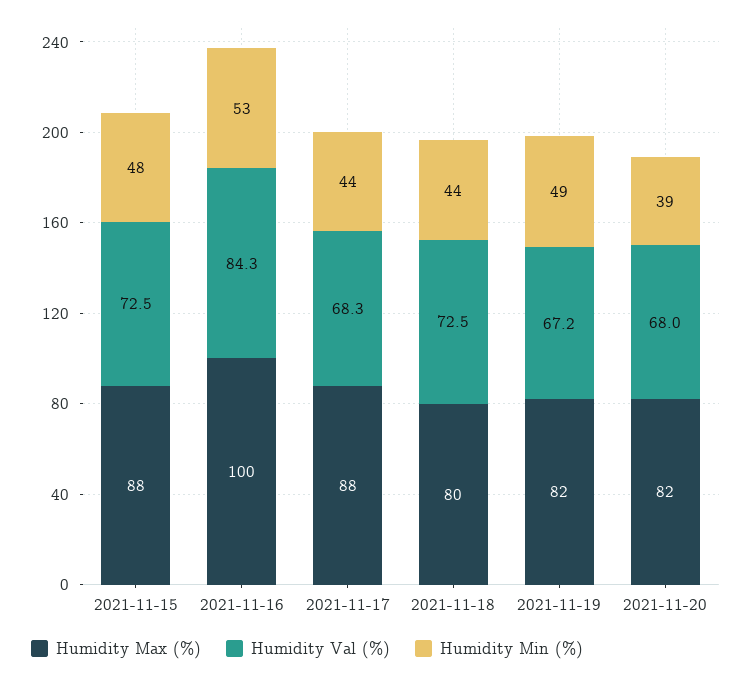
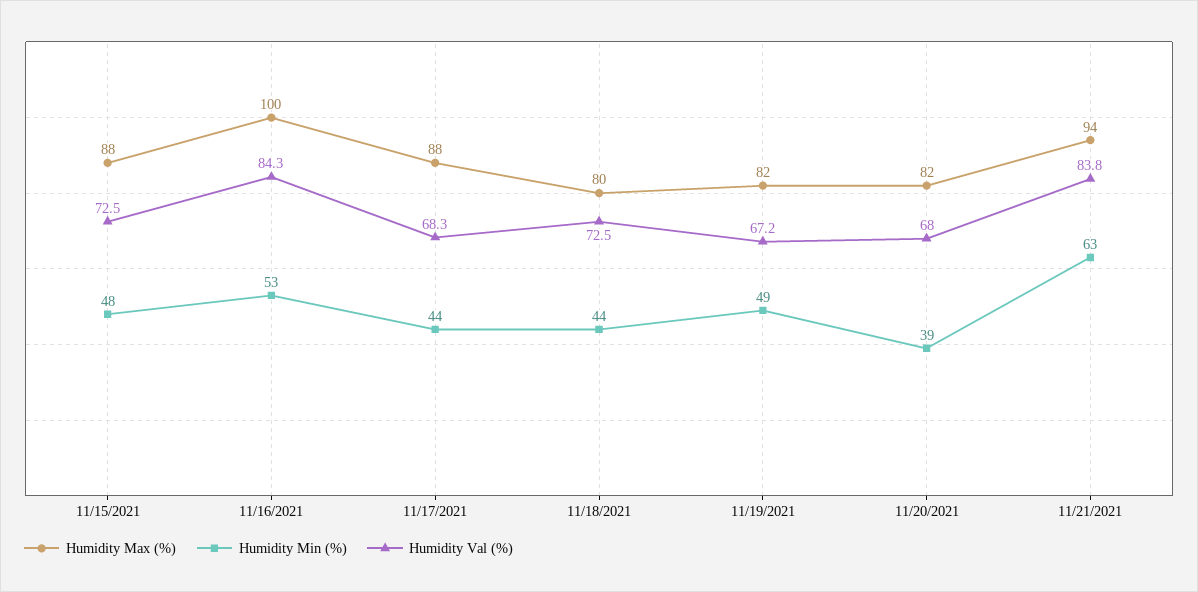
Humidity Max (%), 11/21/2021: none -> 94
Humidity Min (%), 11/21/2021: none -> 63
Humidity Val (%), 11/21/2021: none -> 83.8

